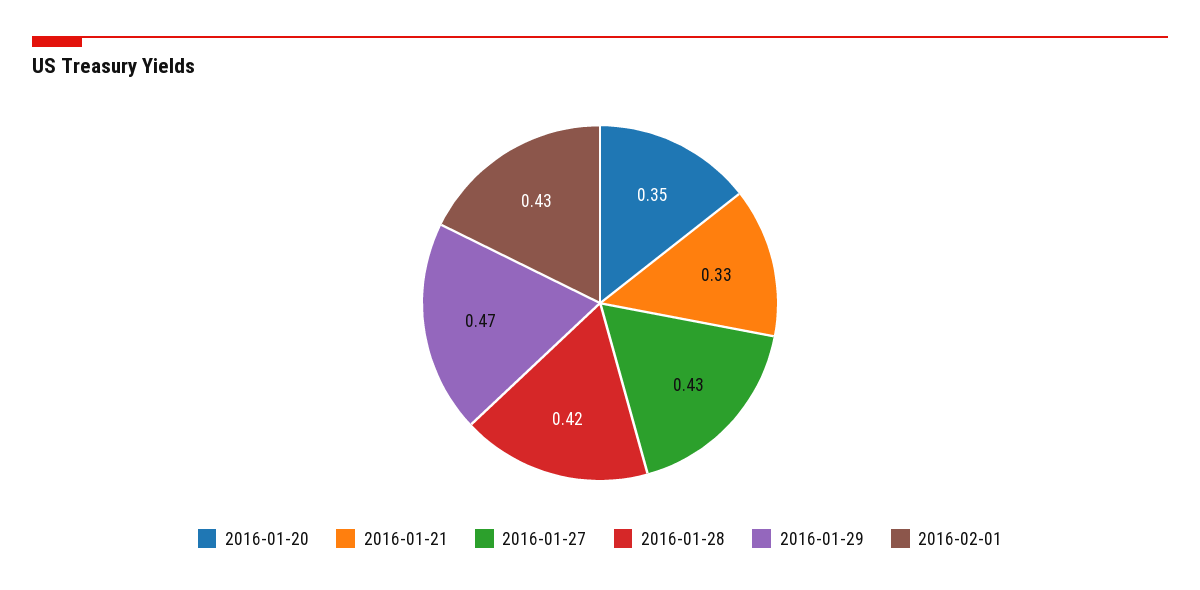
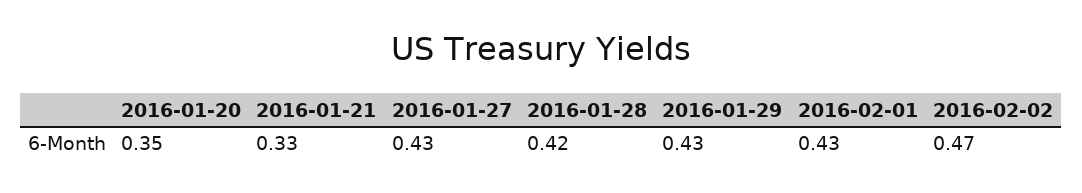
2016-01-29: 0.47 -> 0.43
2016-02-02: none -> 0.47

